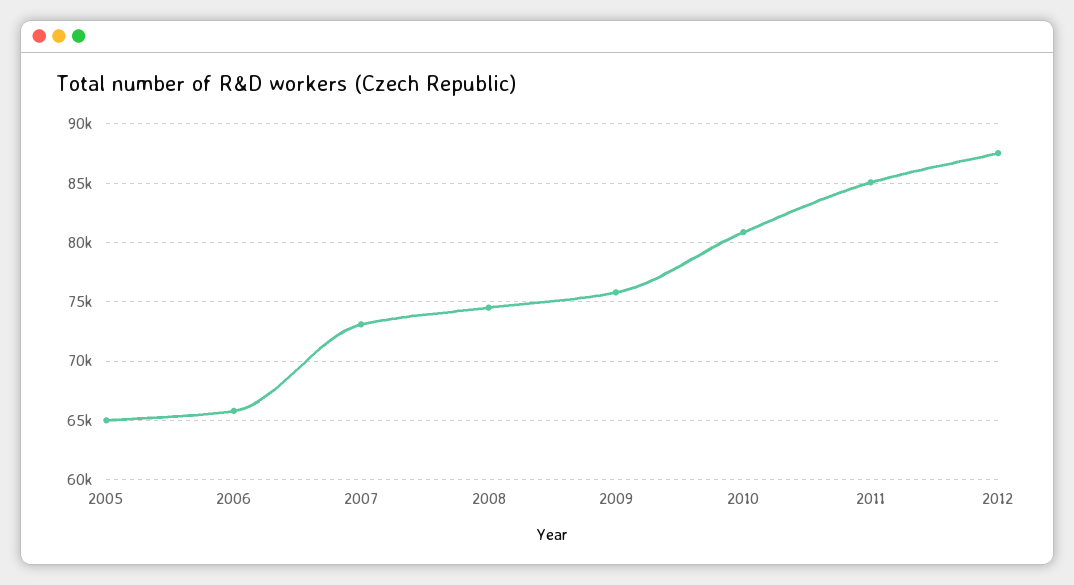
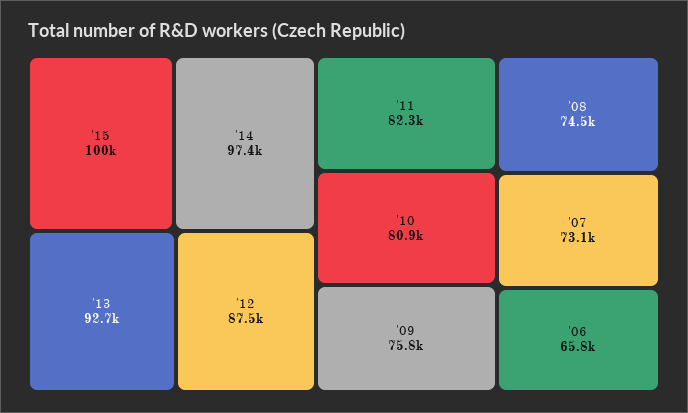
2005: 65000 -> none
2011: 85000 -> 82300
'15: none -> 100000
'14: none -> 97400
'13: none -> 92700

